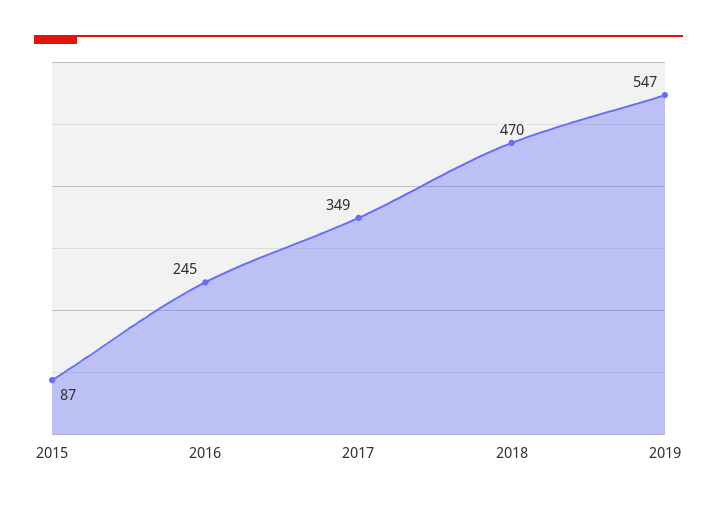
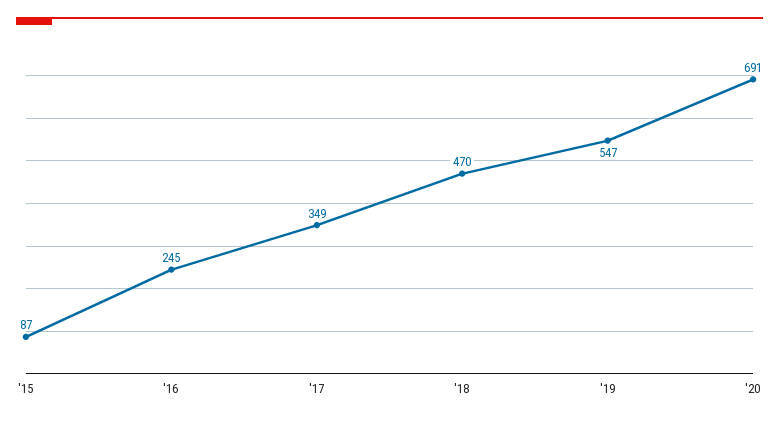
'20: none -> 691

